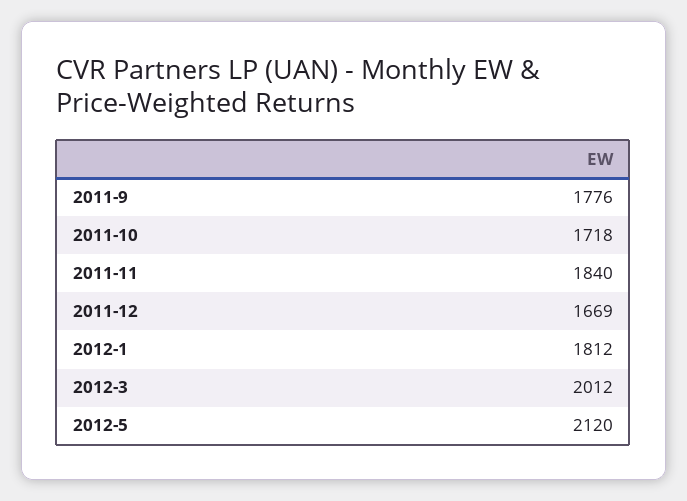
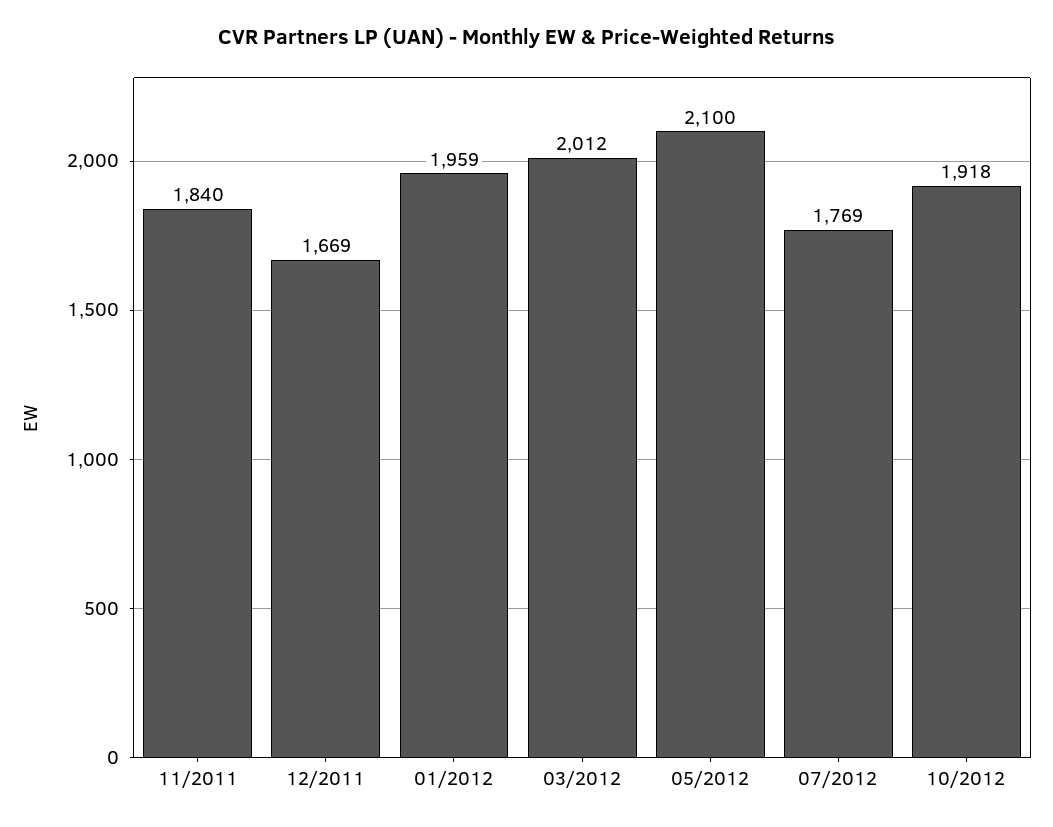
2011-9: 1776 -> none
2011-10: 1718 -> none
2012-1: 1812 -> 1959
2012-5: 2120 -> 2100
07/2012: none -> 1769
10/2012: none -> 1918

